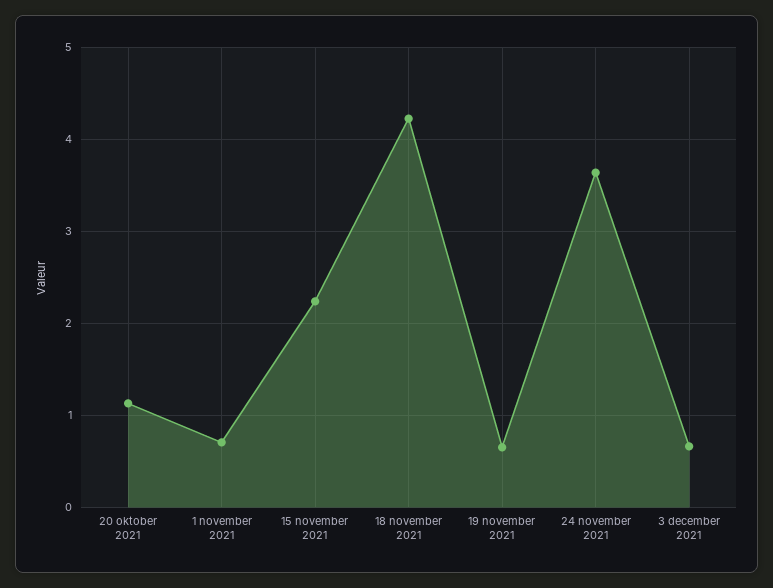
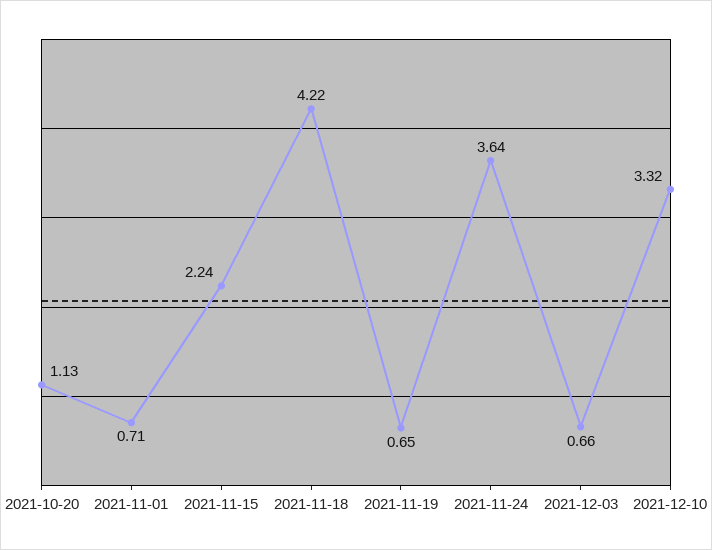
2021-12-10: none -> 3.32

